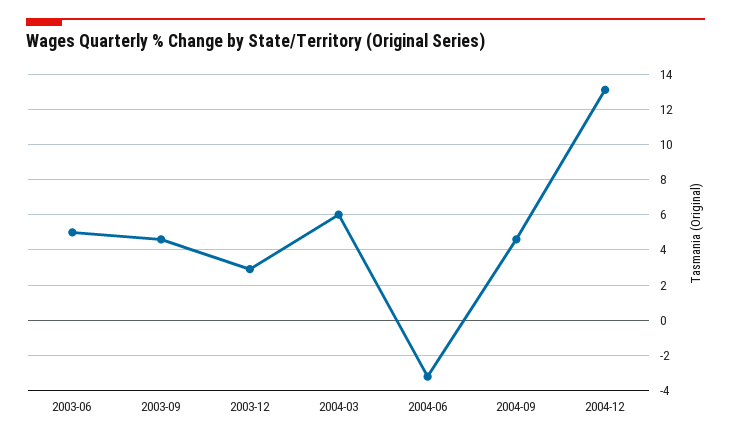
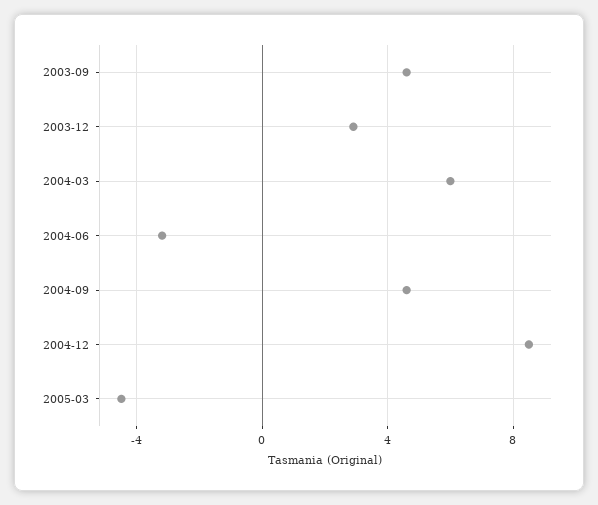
2003-06: 5 -> none
2004-12: 13 -> 8.5
2005-03: none -> -4.5

